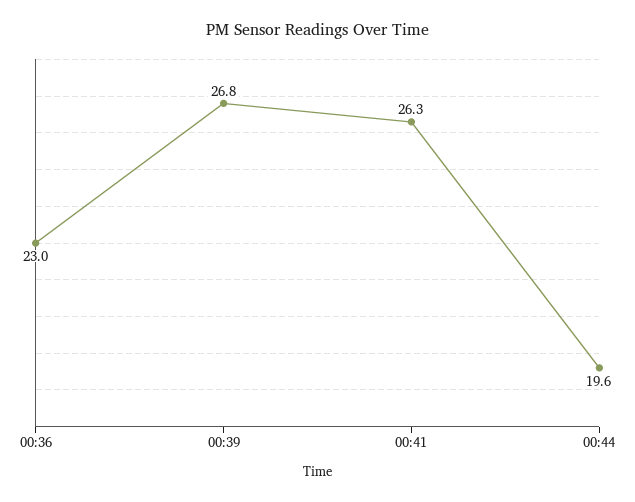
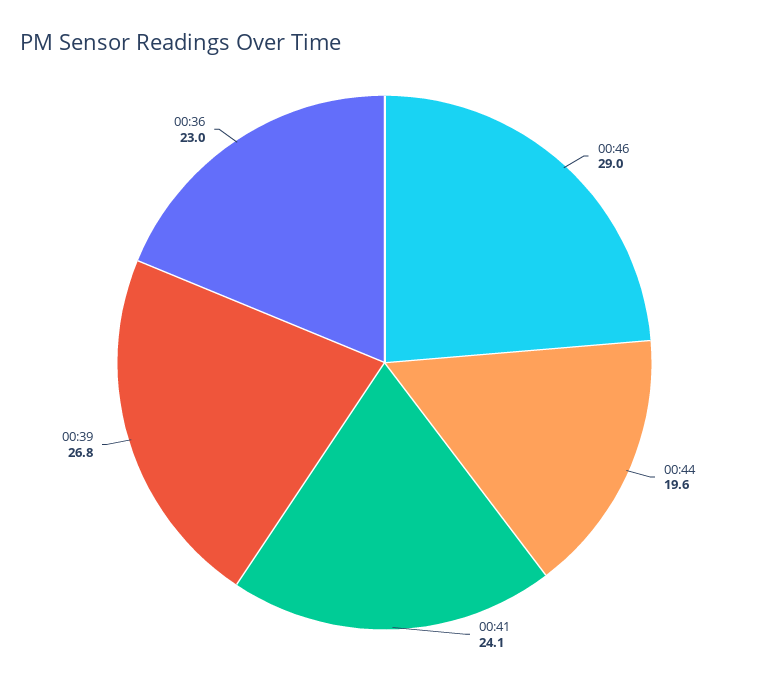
00:41: 26.3 -> 24.1
00:46: none -> 29

